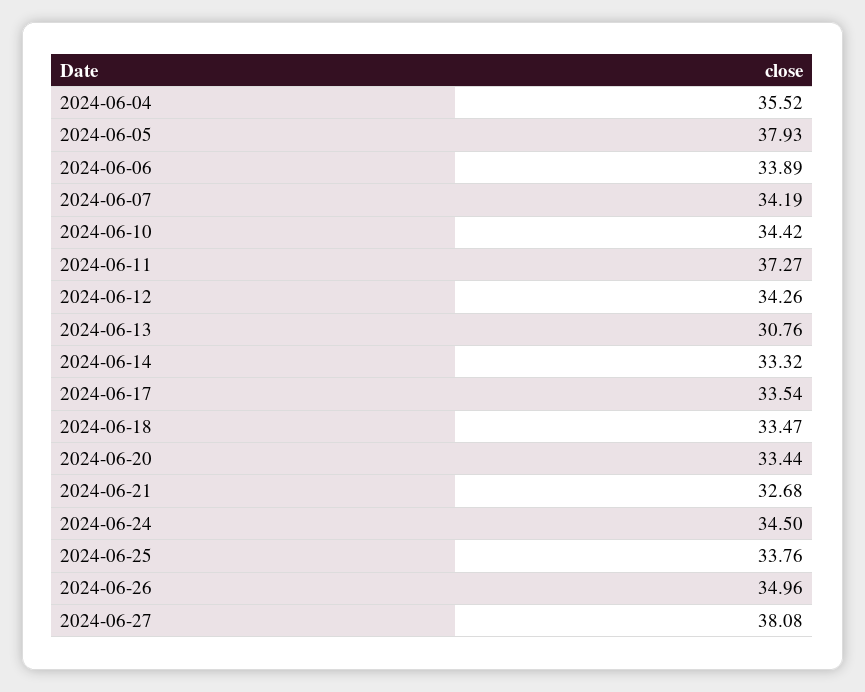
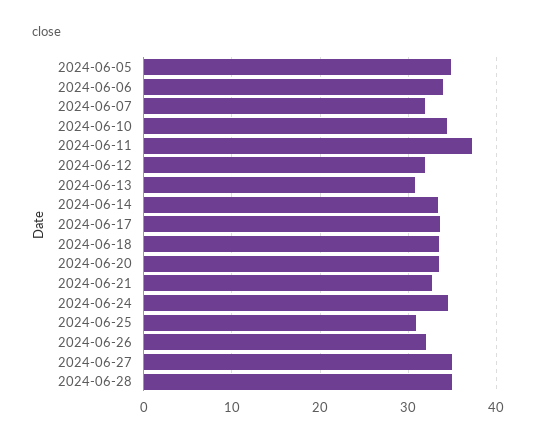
2024-06-04: 35.52 -> none
2024-06-05: 37.93 -> 35
2024-06-07: 34.19 -> 32
2024-06-12: 34.26 -> 32
2024-06-25: 33.76 -> 31
2024-06-26: 34.96 -> 32
2024-06-27: 38.08 -> 35
2024-06-28: none -> 35

